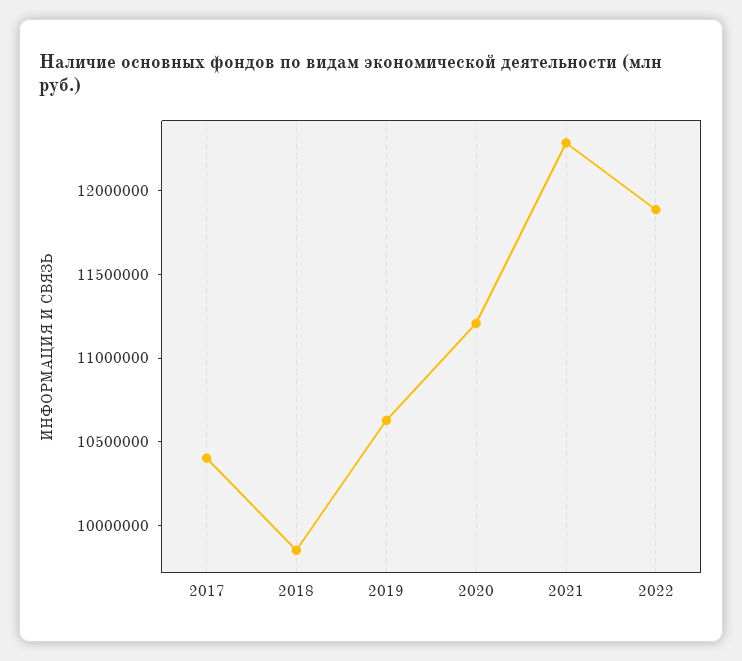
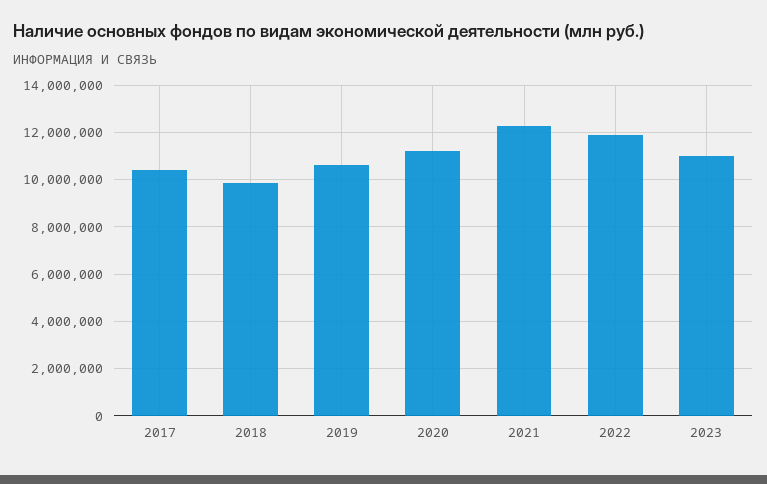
2023: none -> 11000000

